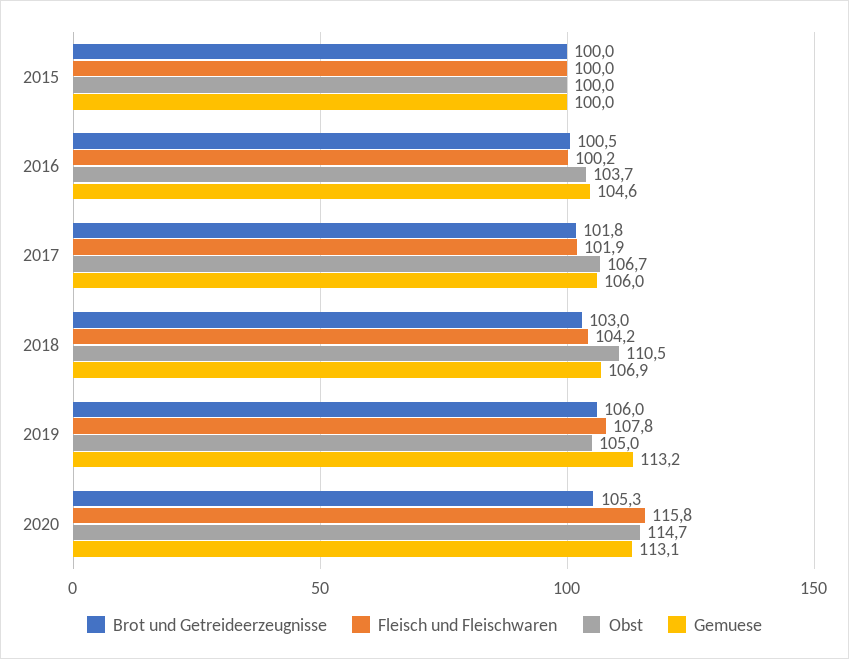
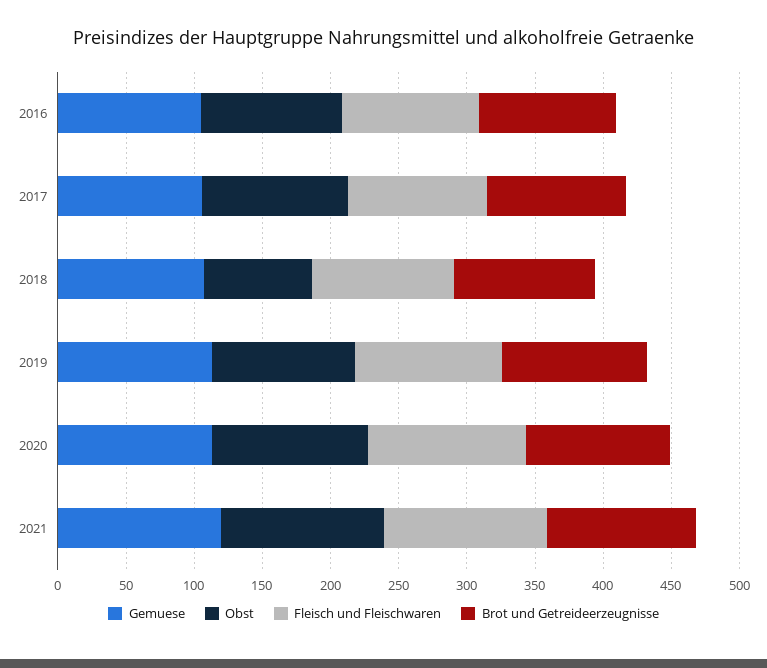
Brot und Getreideerzeugnisse, 2015: 100 -> none
Fleisch und Fleischwaren, 2015: 100 -> none
Obst, 2015: 100 -> none
Gemuese, 2015: 100 -> none
Obst, 2018: 110.5 -> 80
Gemuese, 2021: none -> 120
Obst, 2021: none -> 120
Fleisch und Fleischwaren, 2021: none -> 120
Brot und Getreideerzeugnisse, 2021: none -> 110

